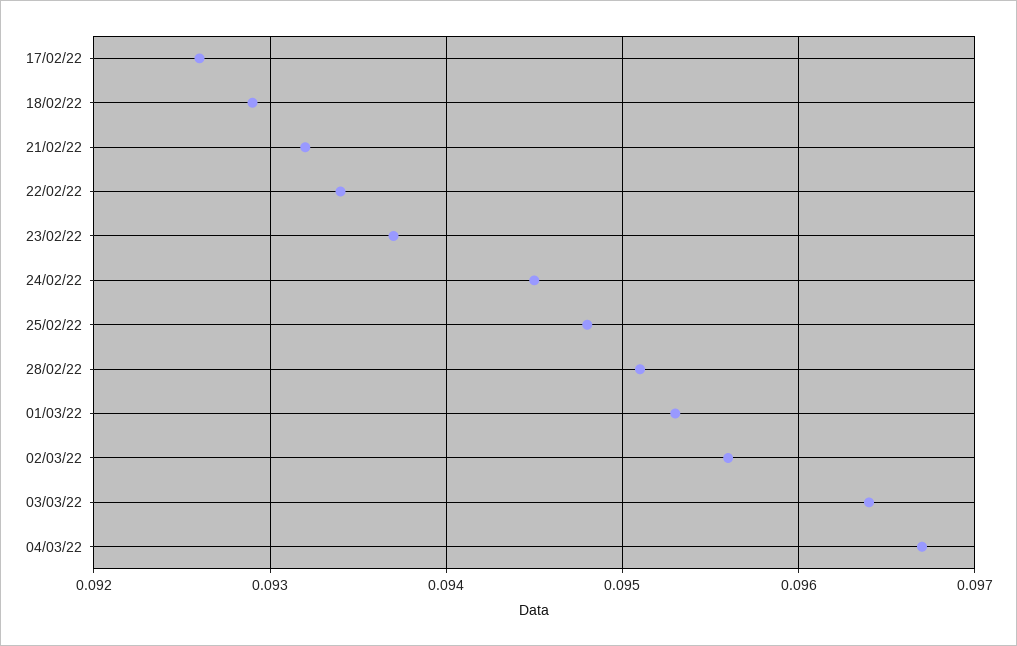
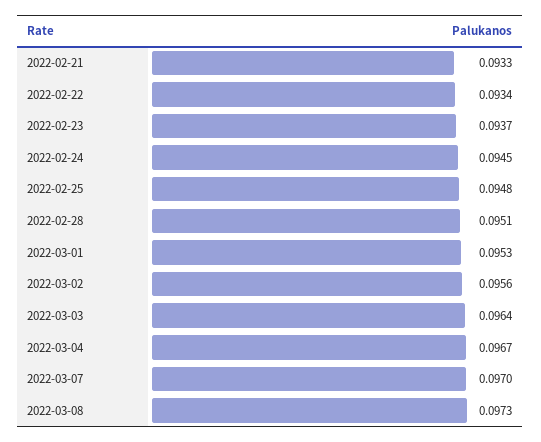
17/02/22: 0.0926 -> none
18/02/22: 0.0929 -> none
21/02/22: 0.0932 -> 0.0933
2022-03-07: none -> 0.097
2022-03-08: none -> 0.0973

